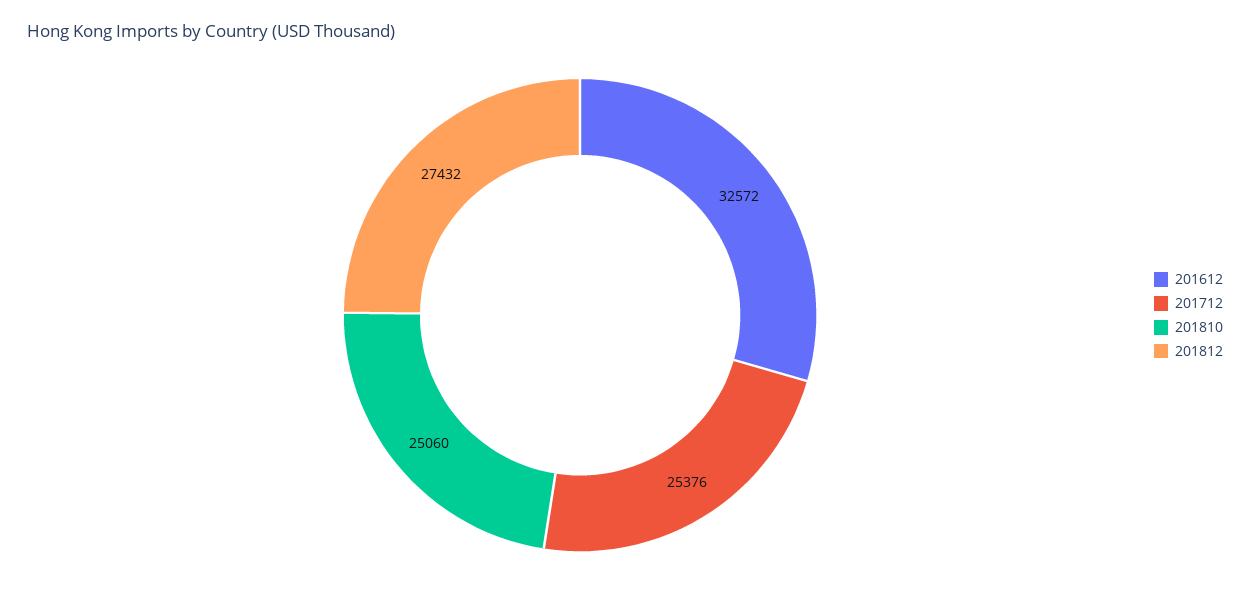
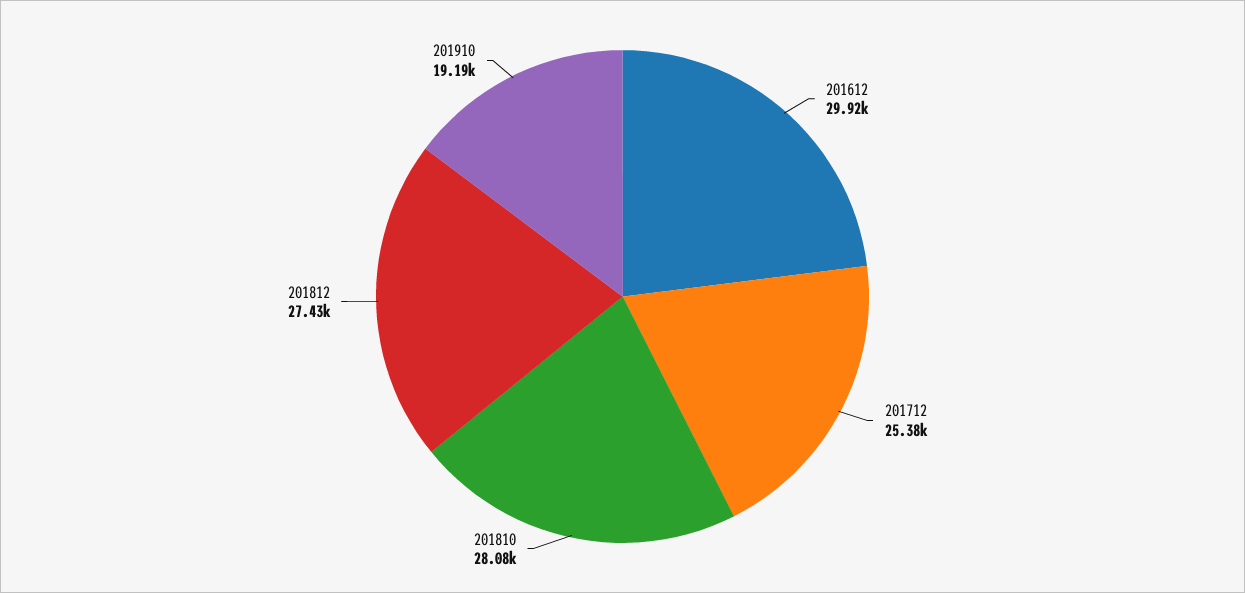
201612: 32572 -> 29920
201810: 25060 -> 28080
201910: none -> 19190

